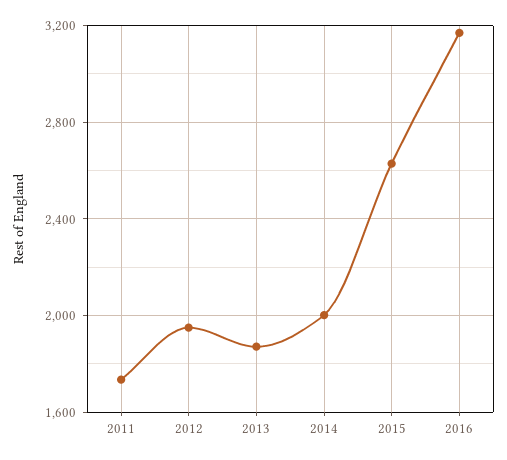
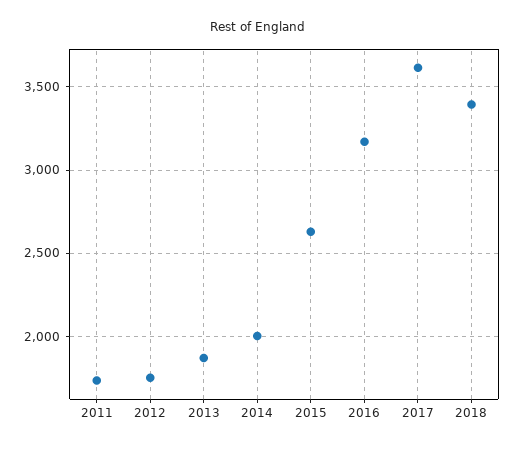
2012: 1950 -> 1750
2017: none -> 3600
2018: none -> 3400

